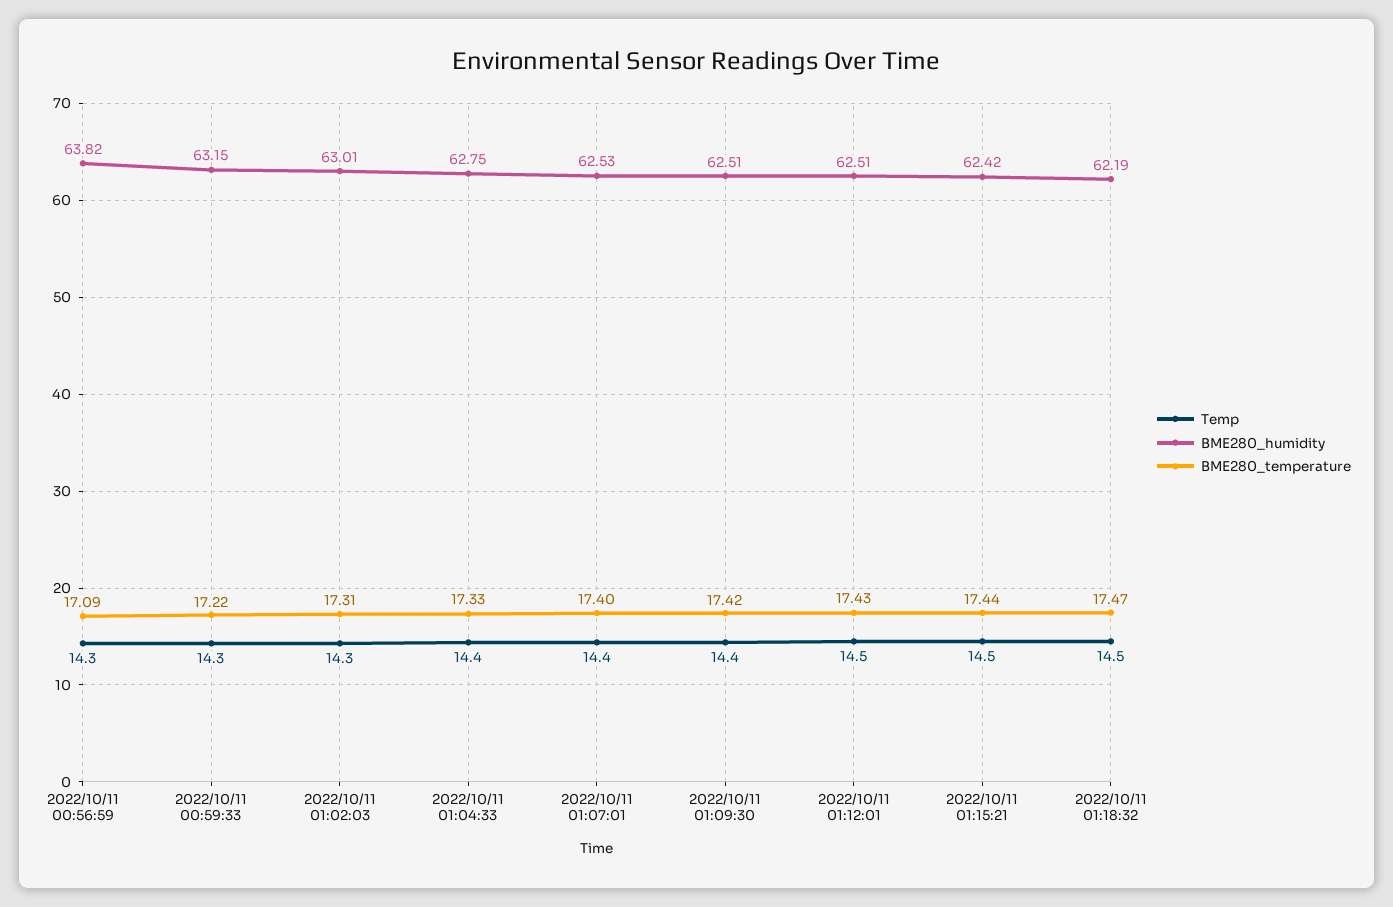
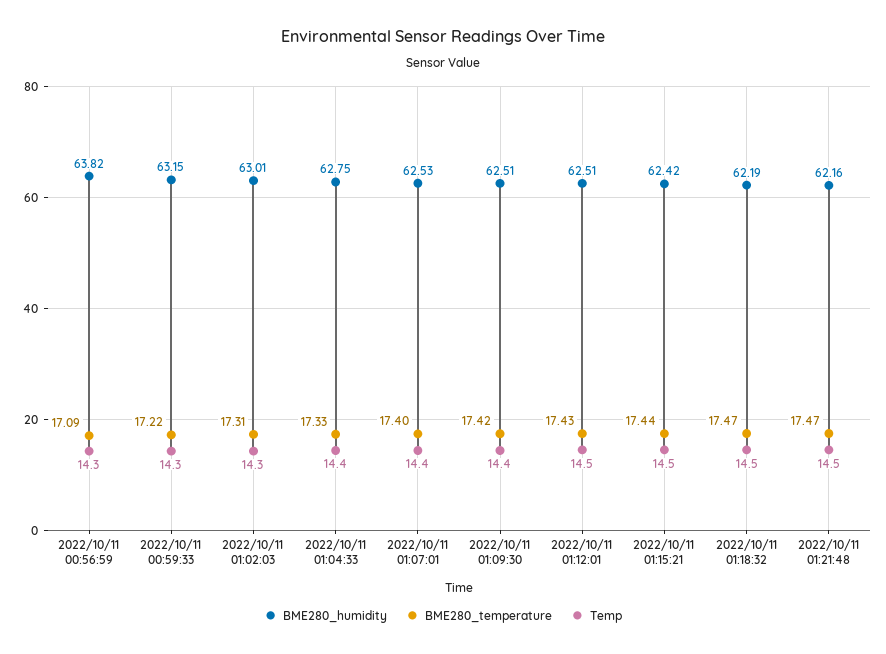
BME280_humidity, 2022/10/11 01:21:48: none -> 62.16
BME280_temperature, 2022/10/11 01:21:48: none -> 17.47
Temp, 2022/10/11 01:21:48: none -> 14.5

